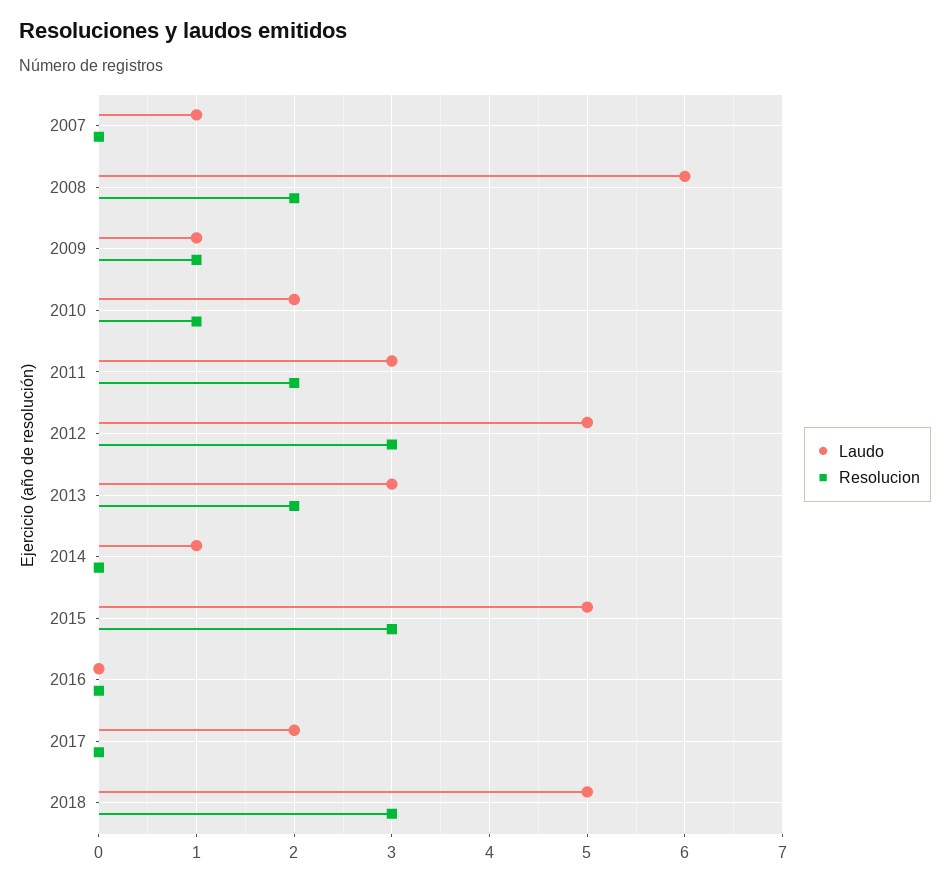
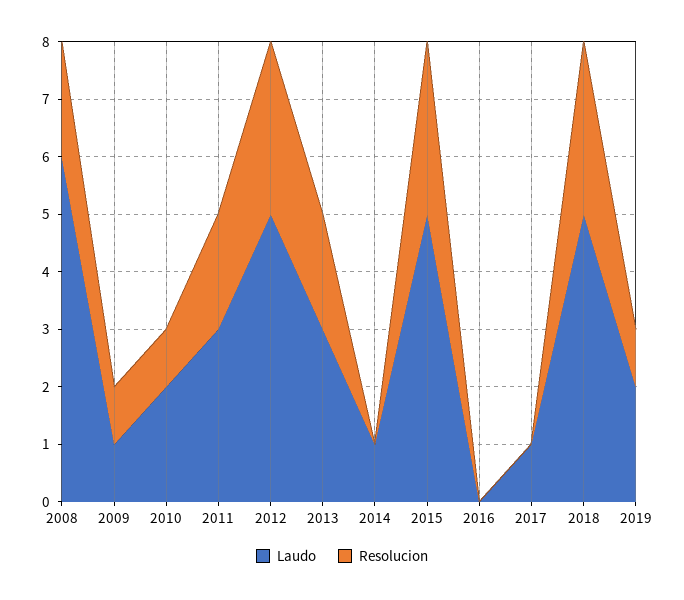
Laudo, 2007: 1 -> none
Resolucion, 2007: 0 -> none
Laudo, 2017: 2 -> 1
Laudo, 2019: none -> 2
Resolucion, 2019: none -> 1

